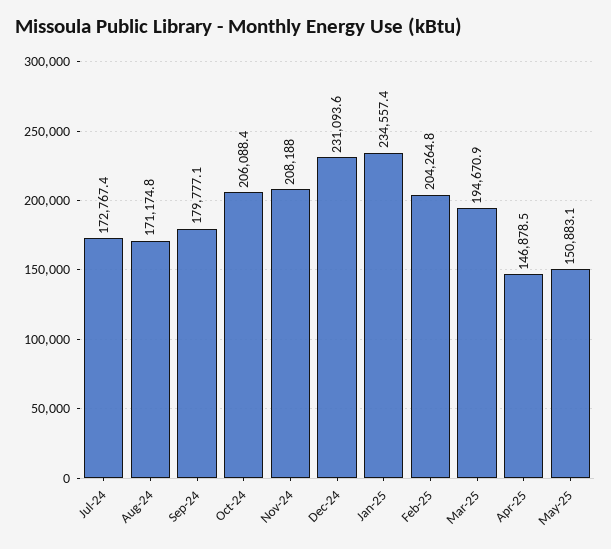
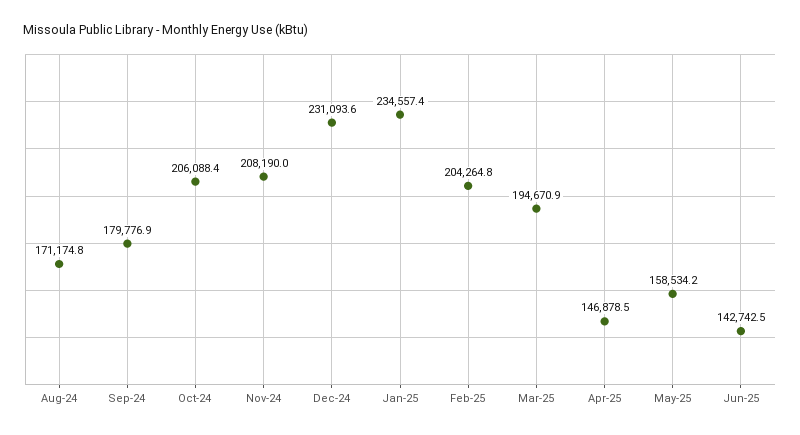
Jul-24: 172767.4 -> none
Sep-24: 179777.1 -> 179776.9
Nov-24: 208188 -> 208190
May-25: 150883.1 -> 158534.2
Jun-25: none -> 142742.5

